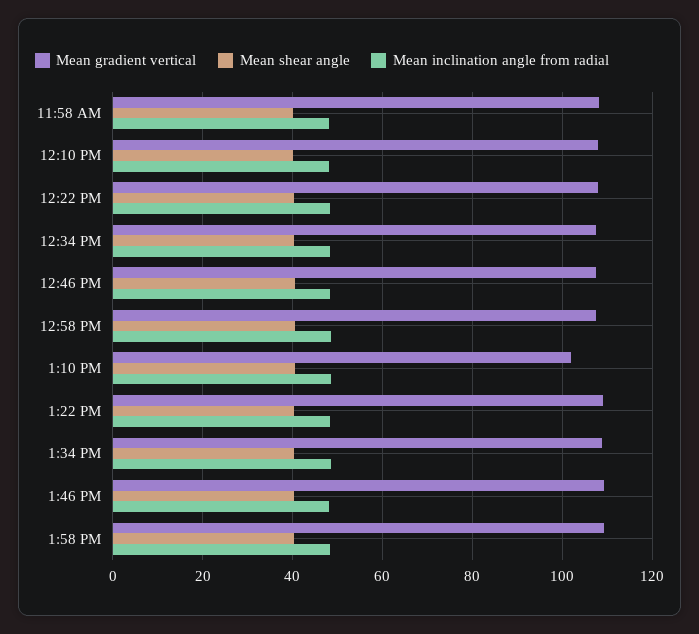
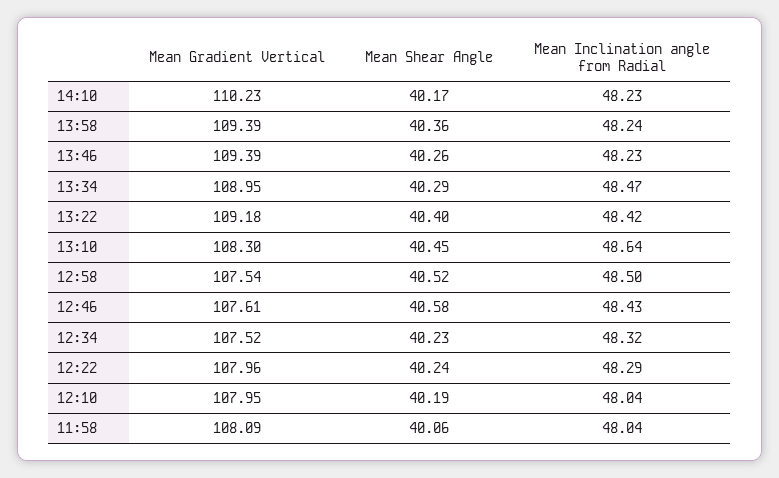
Mean gradient vertical, 1:10 PM: 102 -> 108.3
Mean gradient vertical, 14:10: none -> 110.23
Mean shear angle, 14:10: none -> 40.17
Mean inclination angle from radial, 14:10: none -> 48.23

